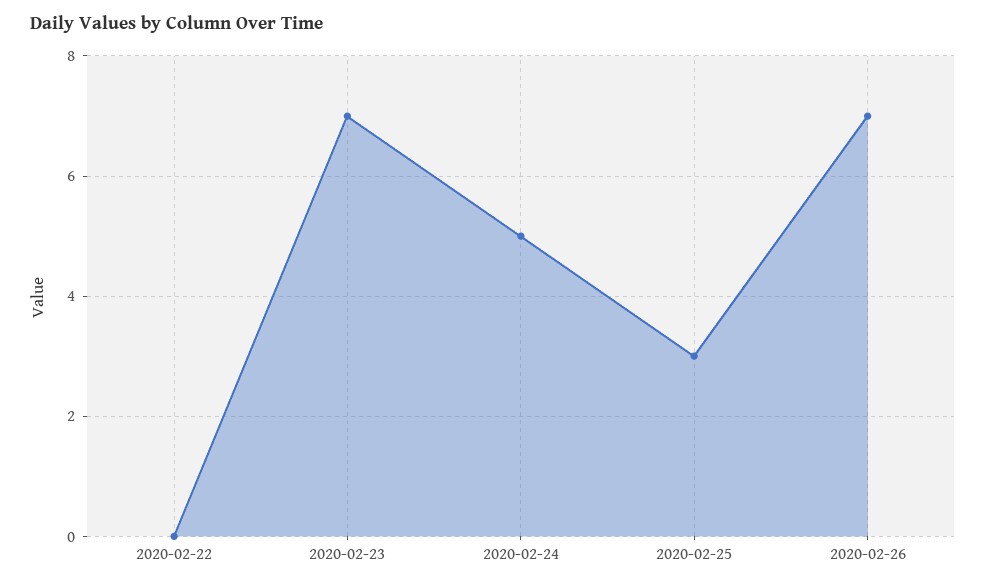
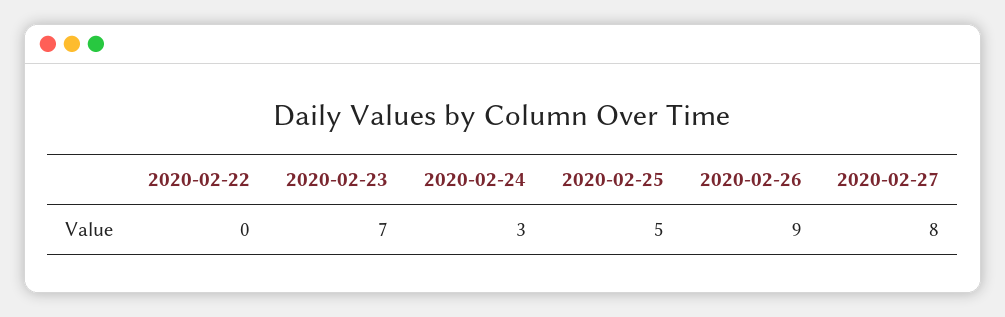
2020-02-24: 5 -> 3
2020-02-25: 3 -> 5
2020-02-26: 7 -> 9
2020-02-27: none -> 8

